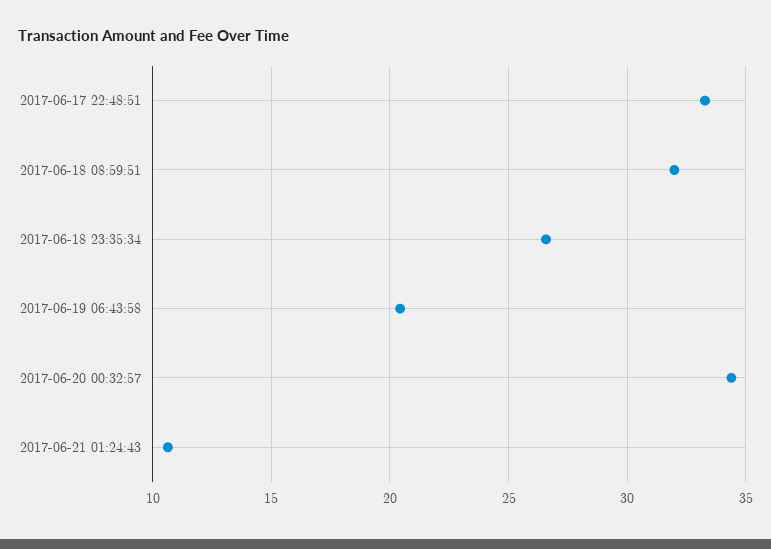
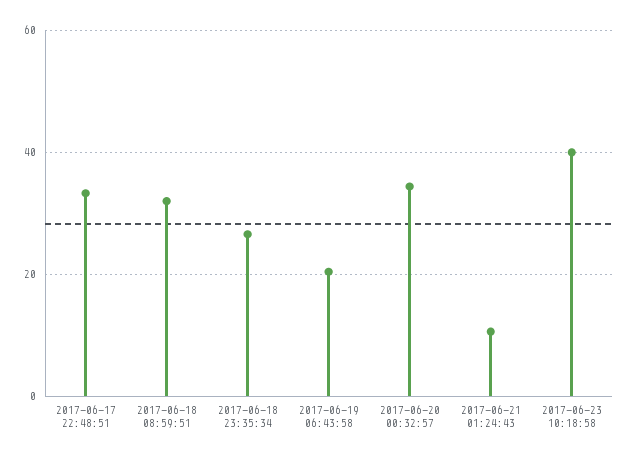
2017-06-23 10:18:58: none -> 40

